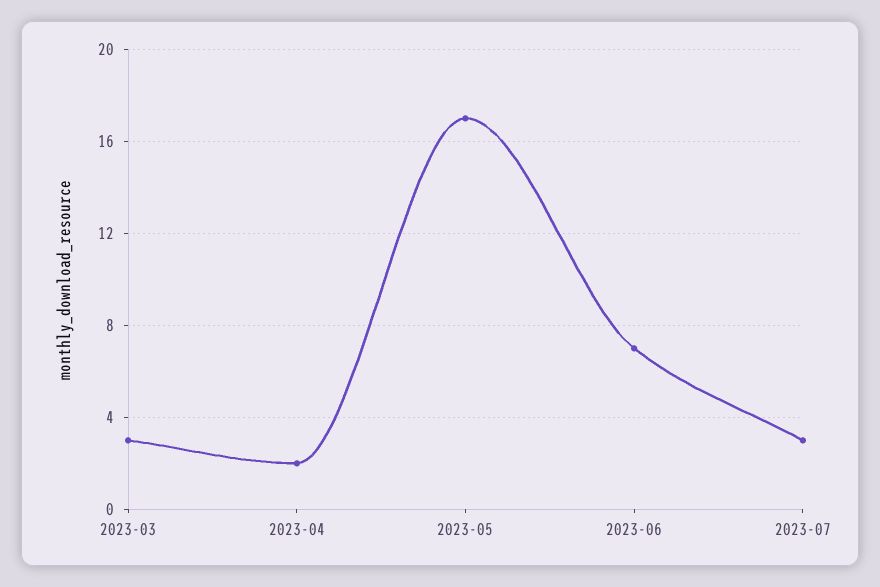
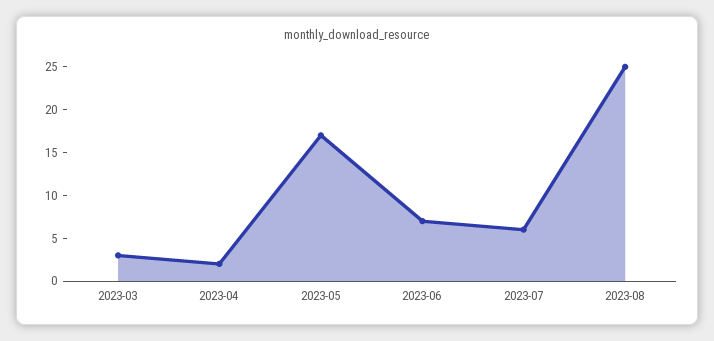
2023-07: 3 -> 6
2023-08: none -> 25

